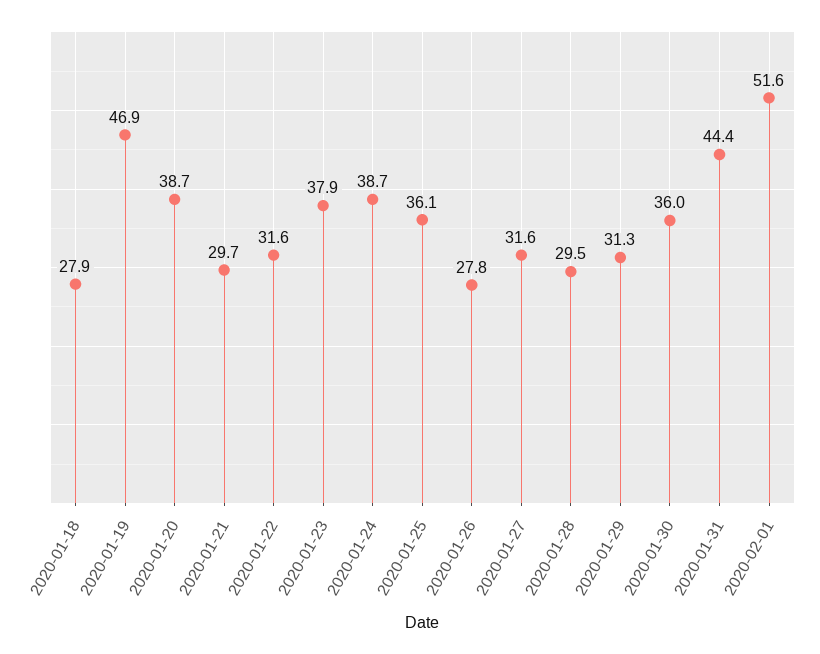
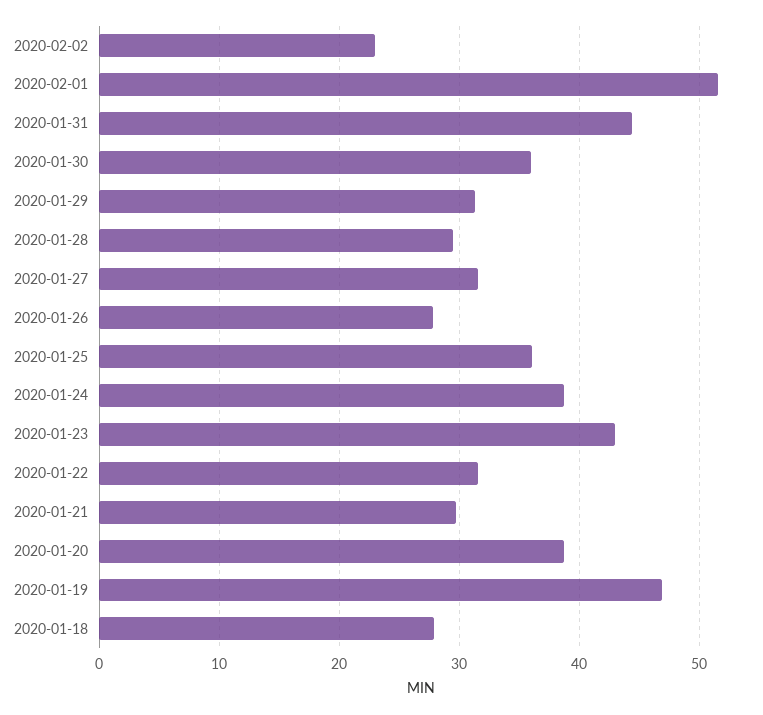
2020-01-23: 37.9 -> 43
2020-02-02: none -> 23

